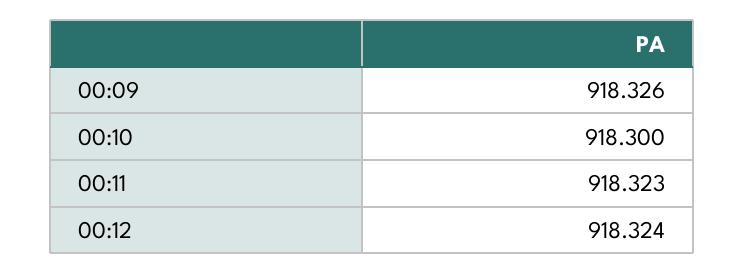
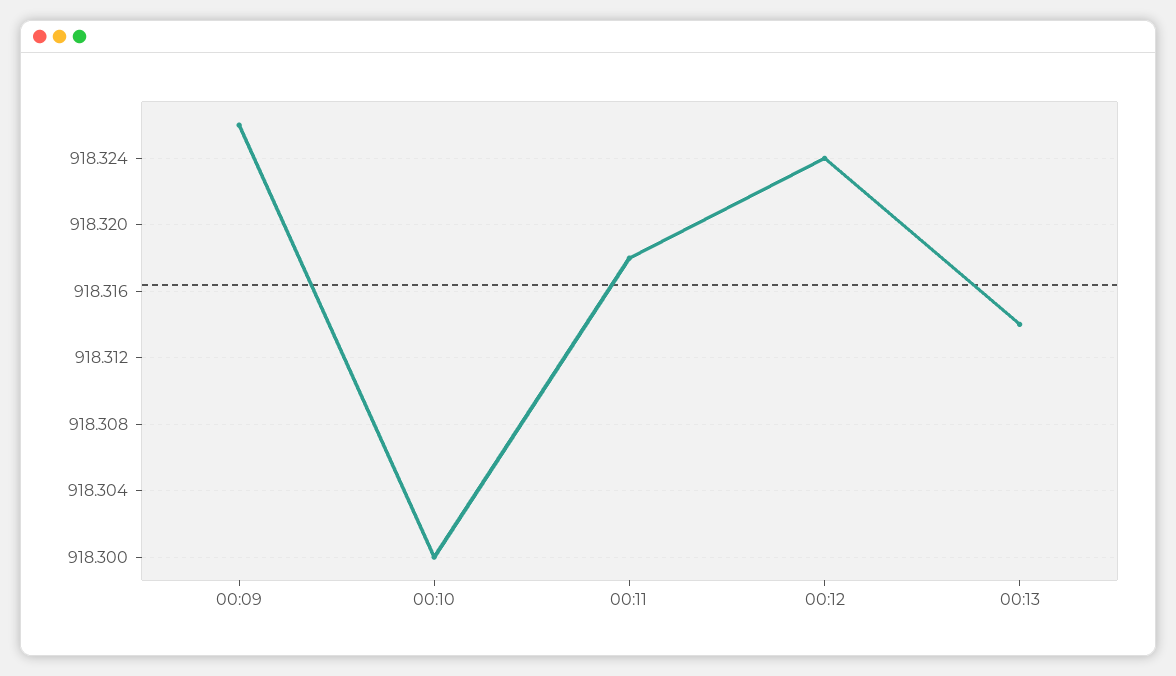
00:11: 918.323 -> 918.318
00:13: none -> 918.314

